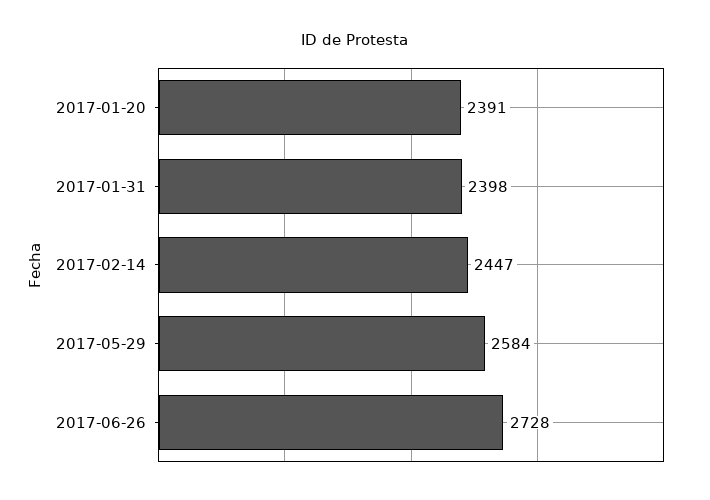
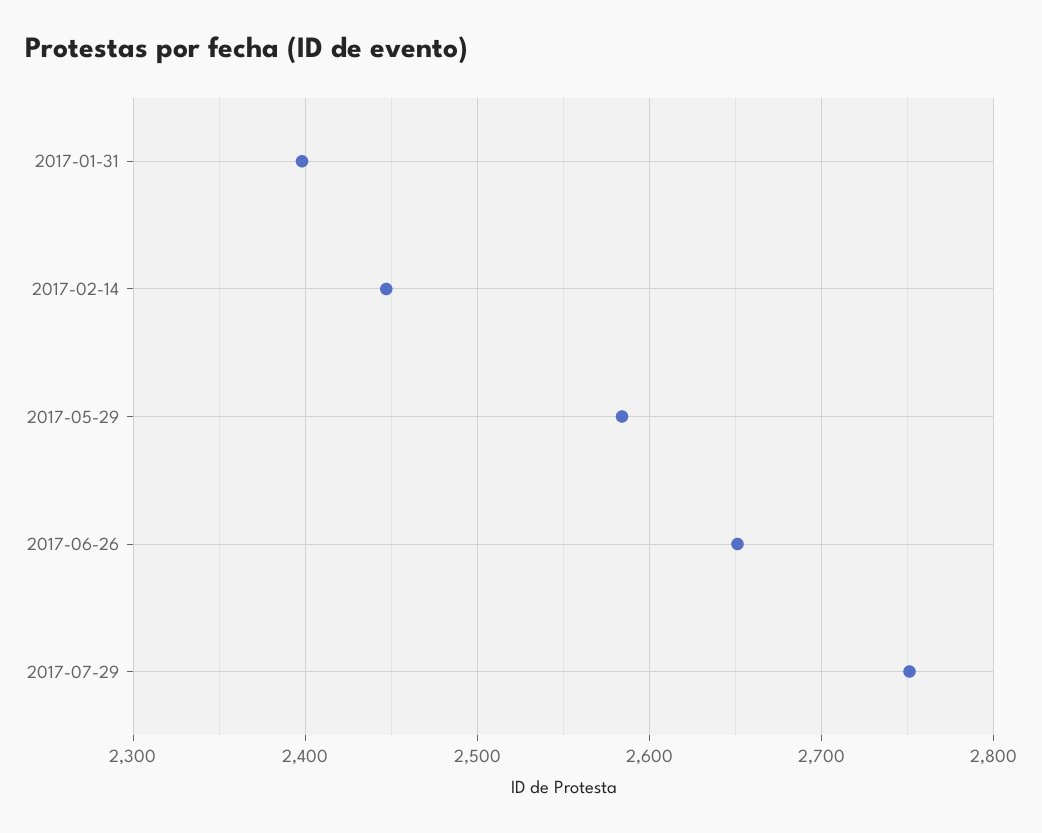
2017-01-20: 2391 -> none
2017-06-26: 2728 -> 2650
2017-07-29: none -> 2750

